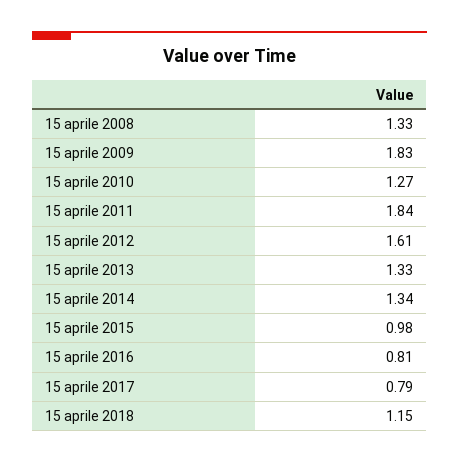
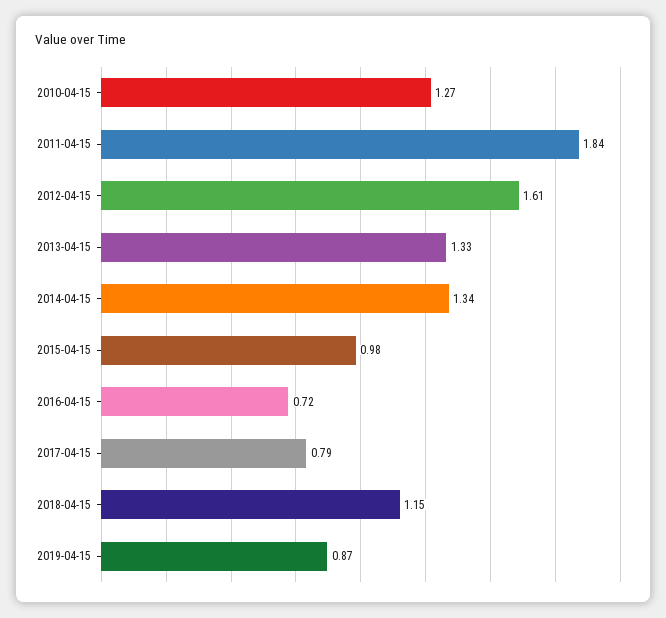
15 aprile 2008: 1.33 -> none
15 aprile 2009: 1.83 -> none
15 aprile 2016: 0.81 -> 0.72
2019-04-15: none -> 0.87

